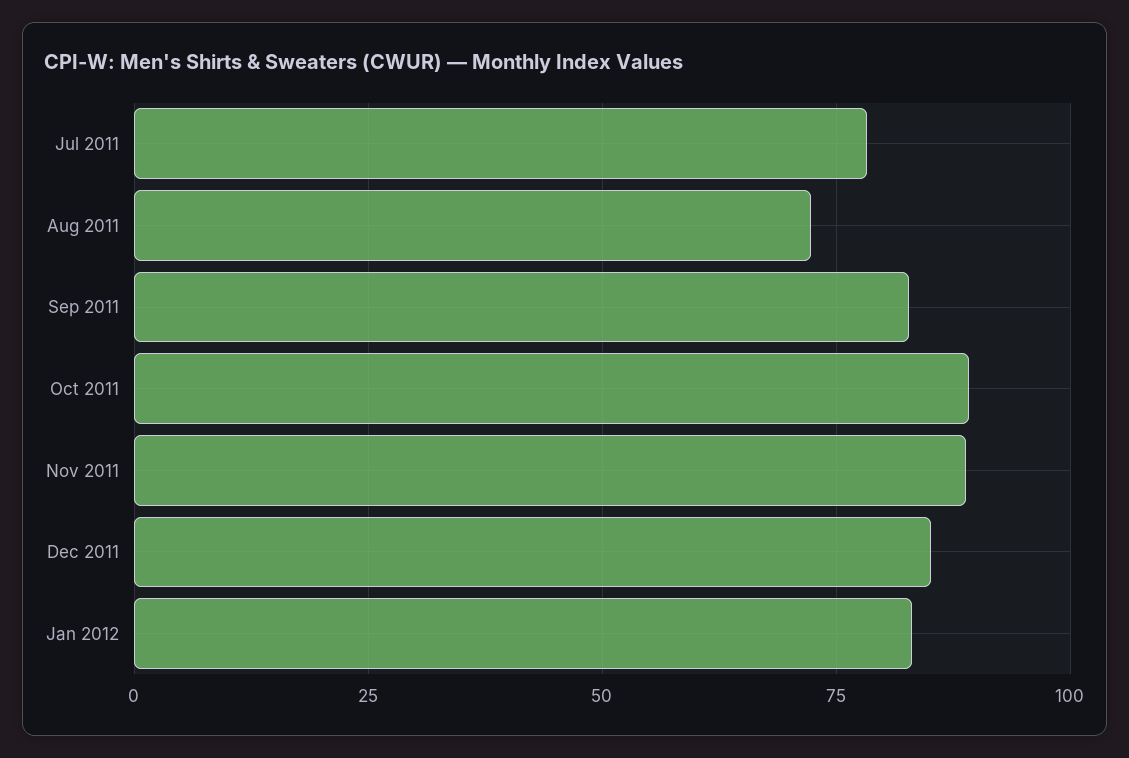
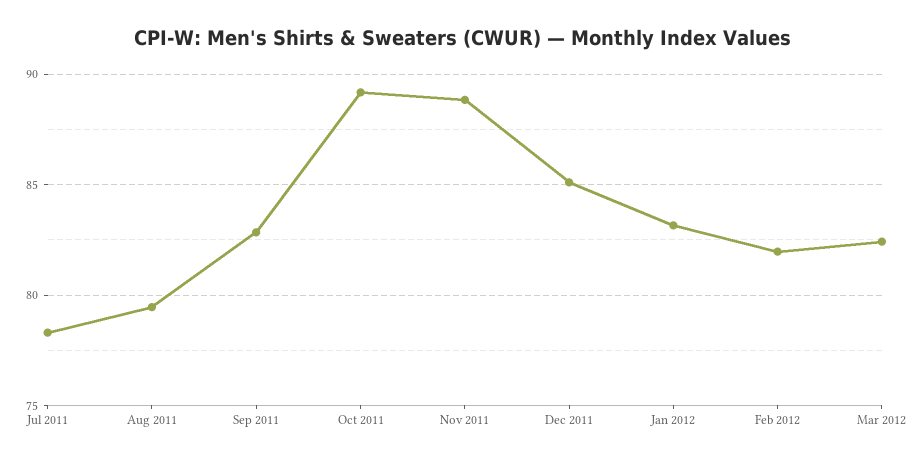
Aug 2011: 72.5 -> 79.5
Feb 2012: none -> 82
Mar 2012: none -> 82.5

